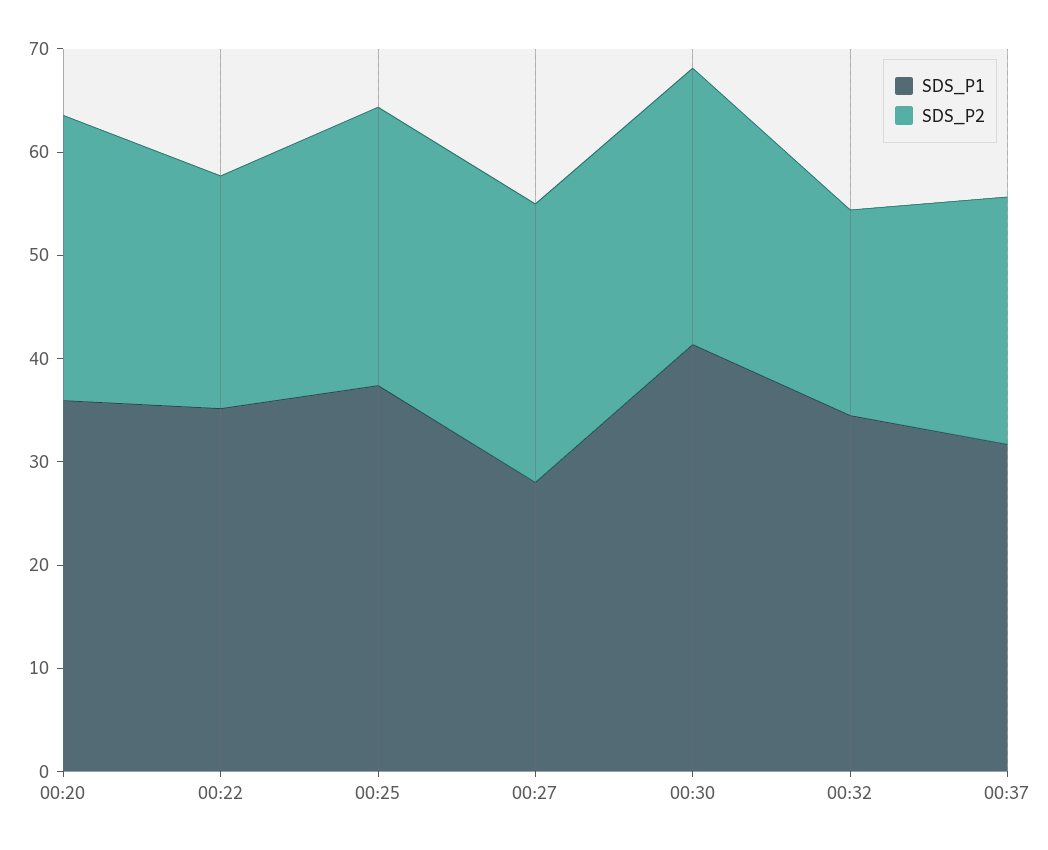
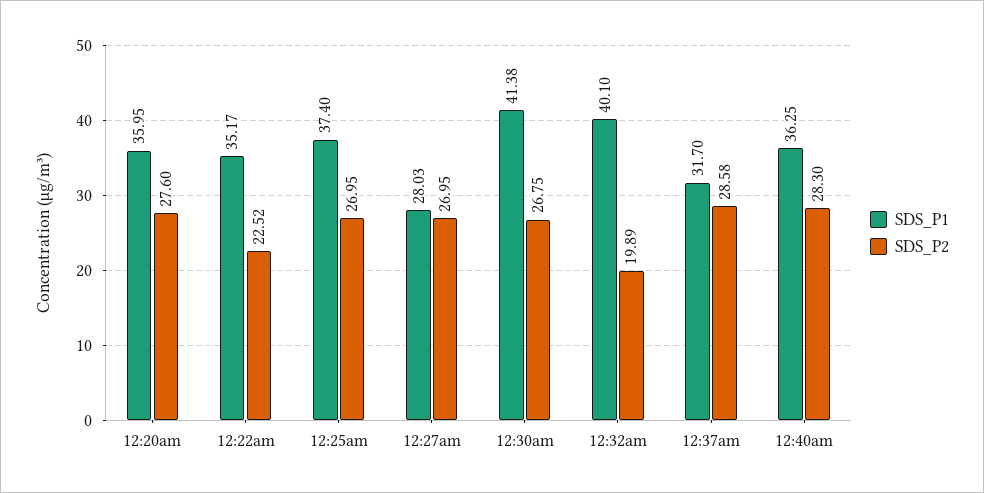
SDS_P1, 00:32: 34 -> 40.1
SDS_P2, 00:37: 24 -> 28.58
SDS_P1, 12:40am: none -> 36.25
SDS_P2, 12:40am: none -> 28.3

